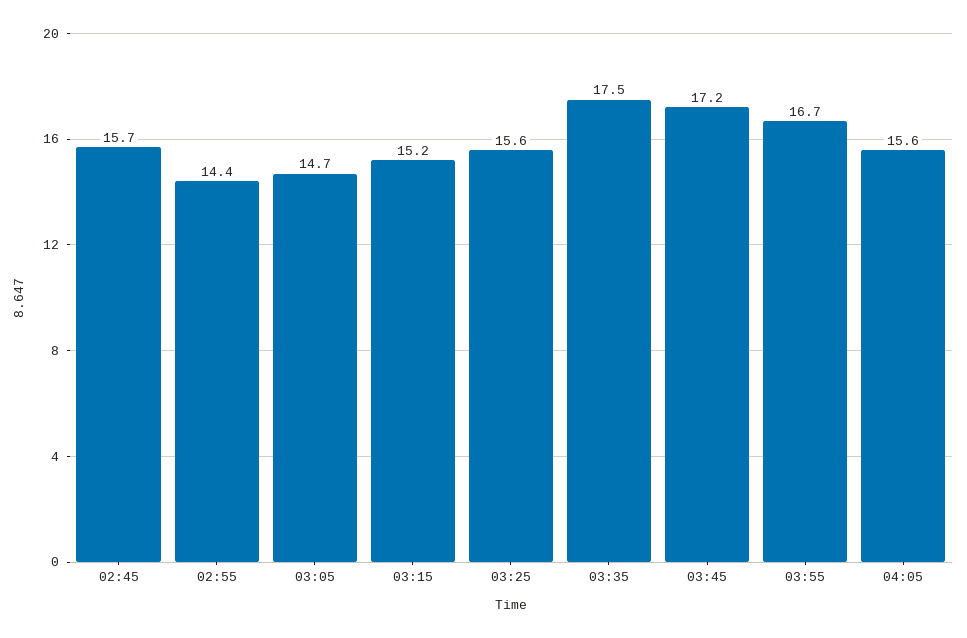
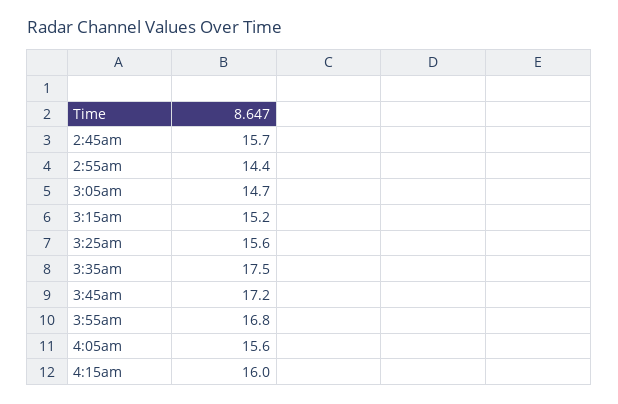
03:55: 16.7 -> 16.8
4:15am: none -> 16

